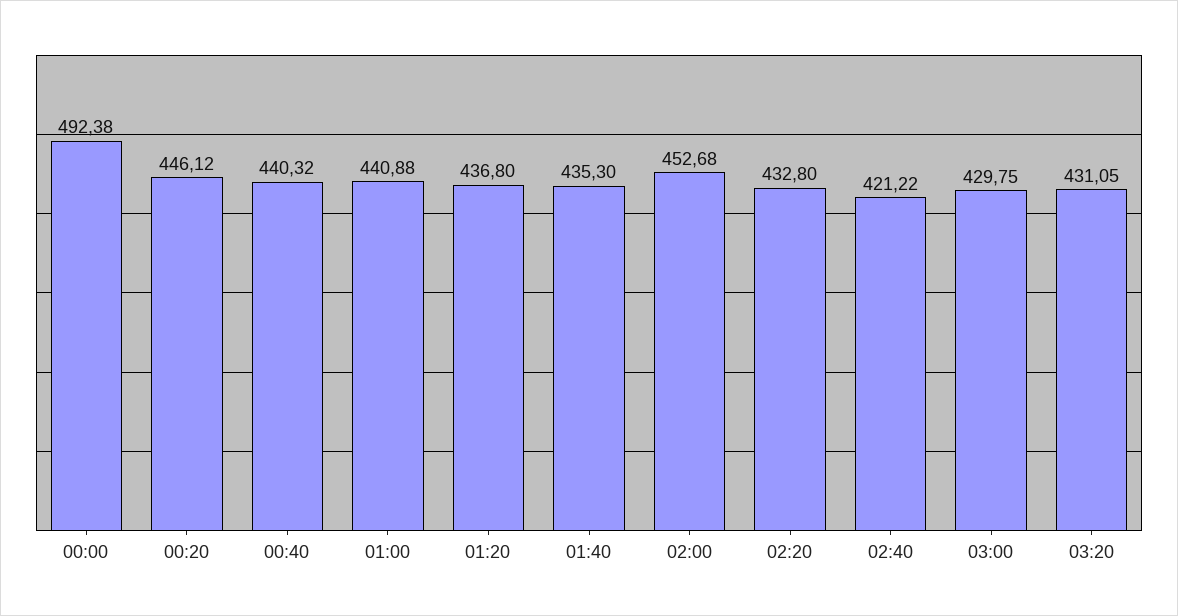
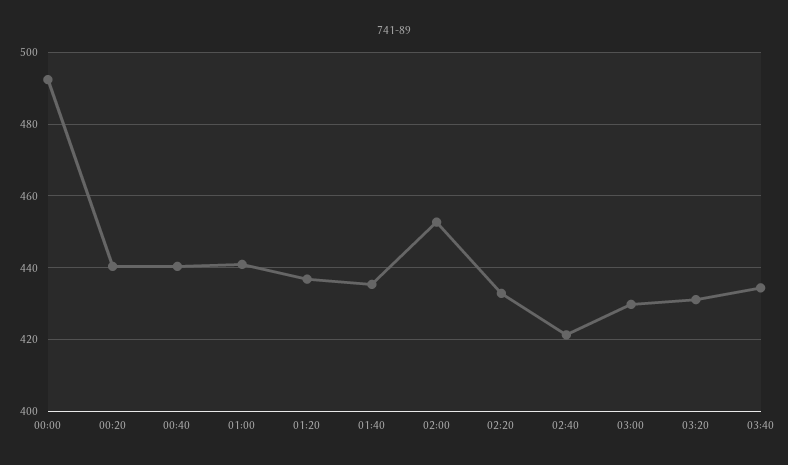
00:20: 446.12 -> 440
03:40: none -> 434

